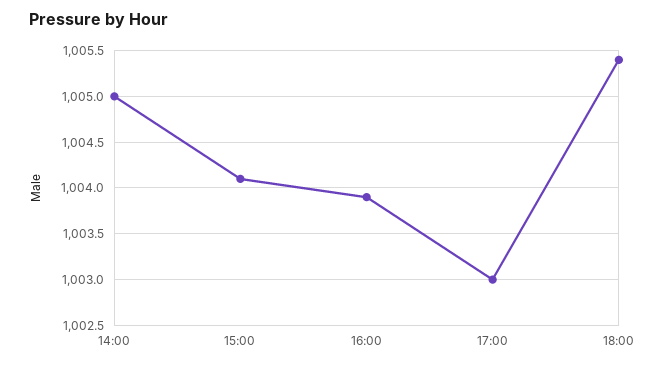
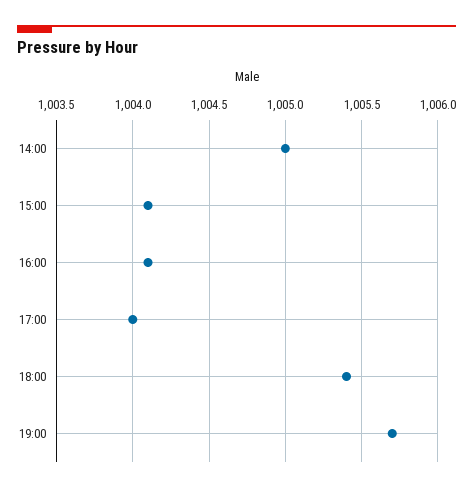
16:00: 1003.9 -> 1004.1
17:00: 1003 -> 1004
19:00: none -> 1005.7

